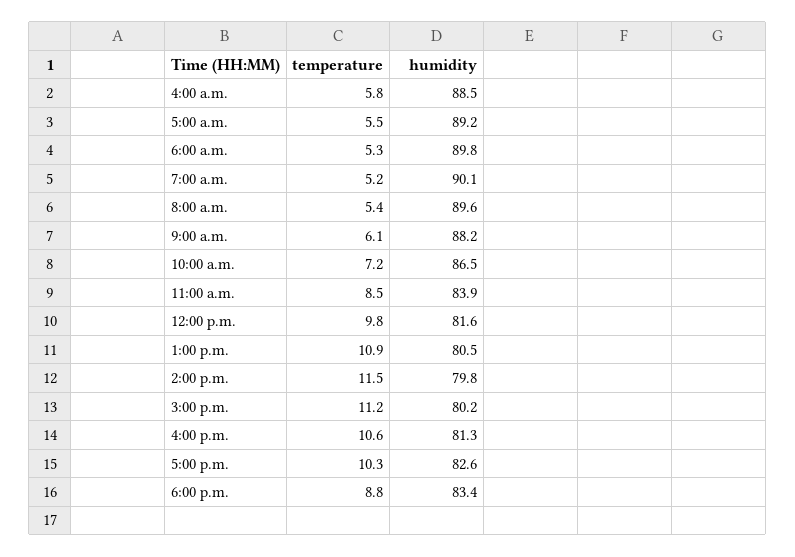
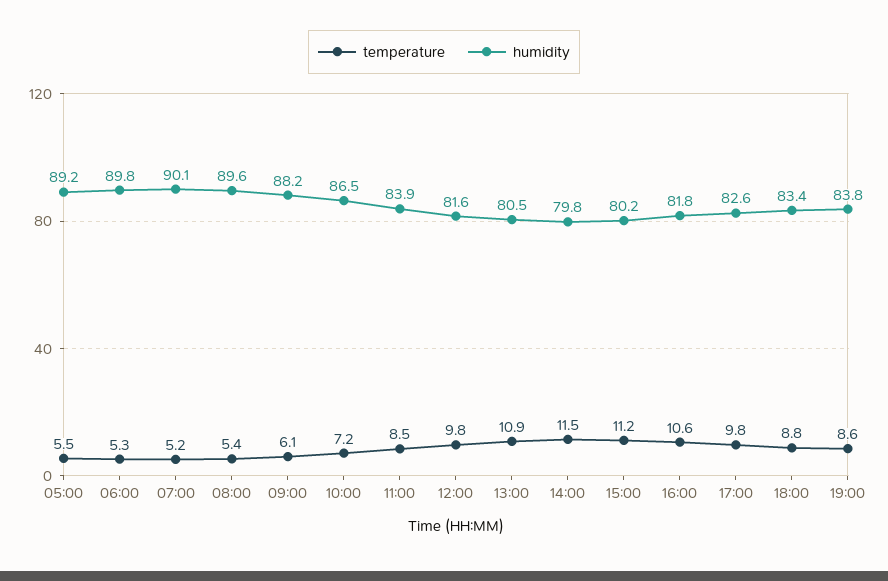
temperature, 4:00 a.m.: 5.8 -> none
humidity, 4:00 a.m.: 88.5 -> none
humidity, 4:00 p.m.: 81.3 -> 81.8
temperature, 5:00 p.m.: 10.3 -> 9.8
temperature, 19:00: none -> 8.6
humidity, 19:00: none -> 83.8

